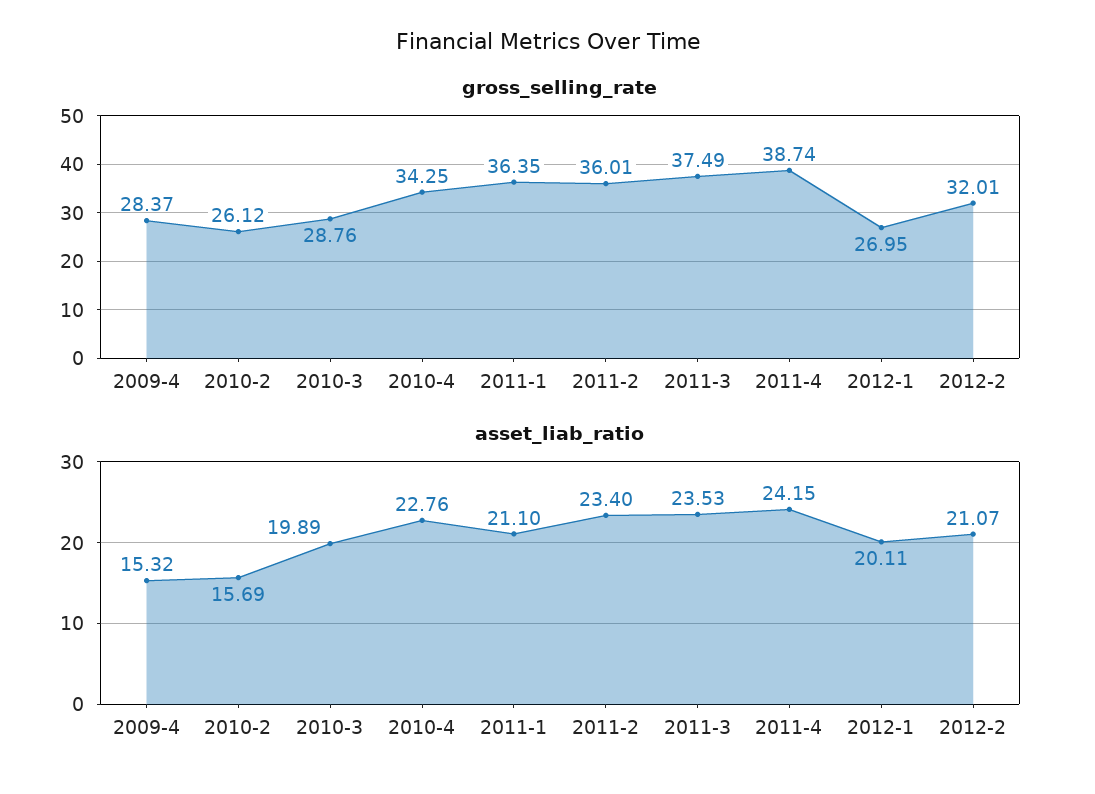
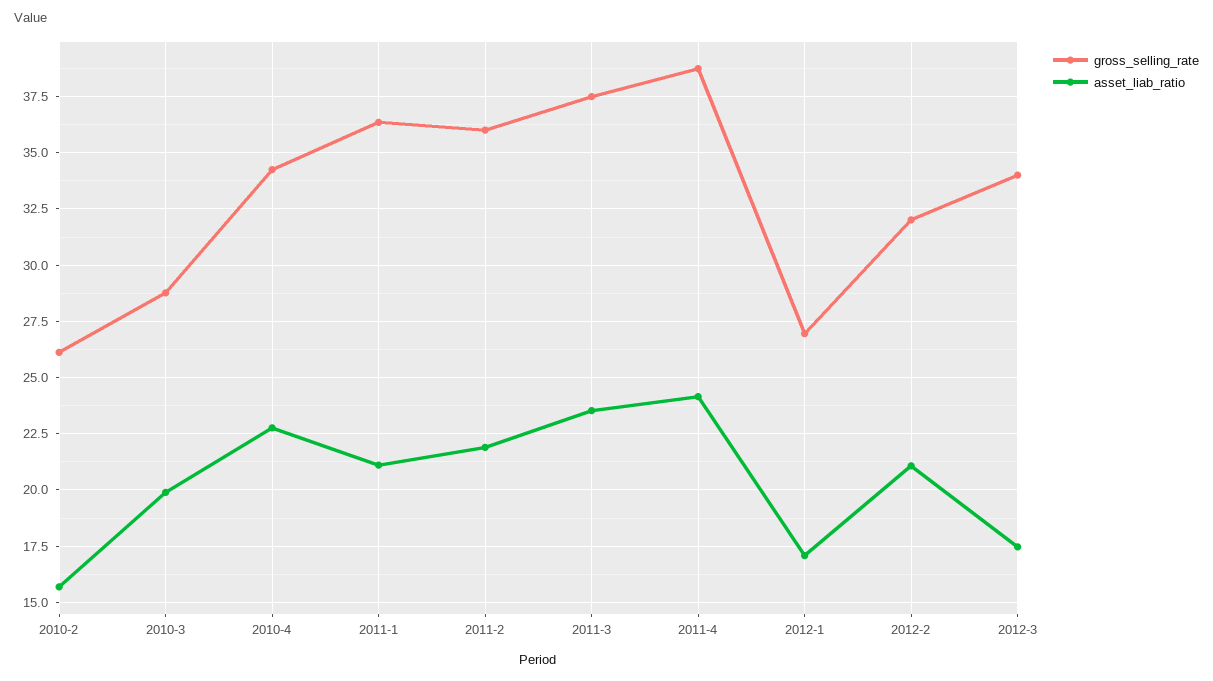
gross_selling_rate, 2009-4: 28.37 -> none
asset_liab_ratio, 2009-4: 15.32 -> none
asset_liab_ratio, 2011-2: 23.4 -> 22
asset_liab_ratio, 2012-1: 20.11 -> 17
gross_selling_rate, 2012-3: none -> 34
asset_liab_ratio, 2012-3: none -> 17.5

